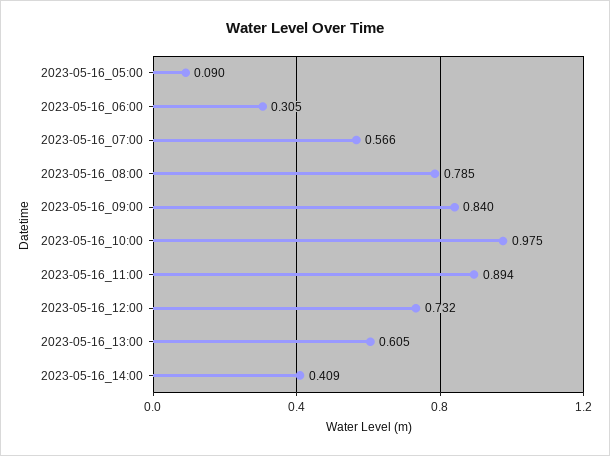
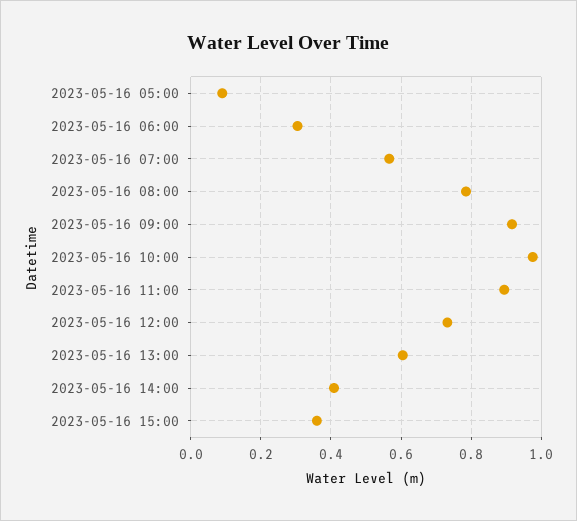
2023-05-16_09:00: 0.84 -> 0.92
2023-05-16 15:00: none -> 0.36

